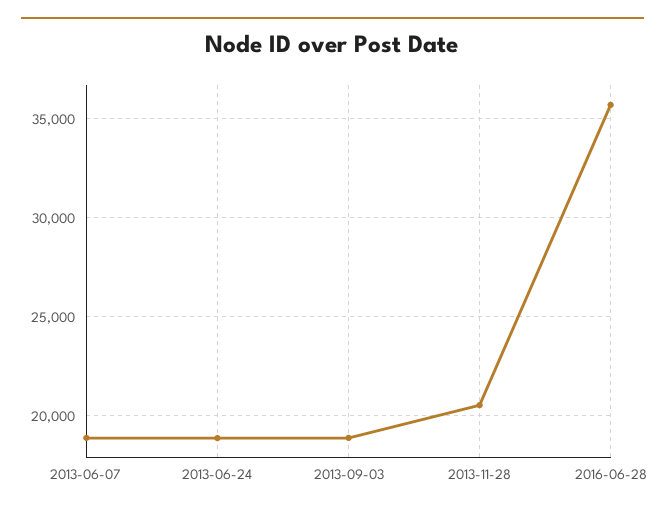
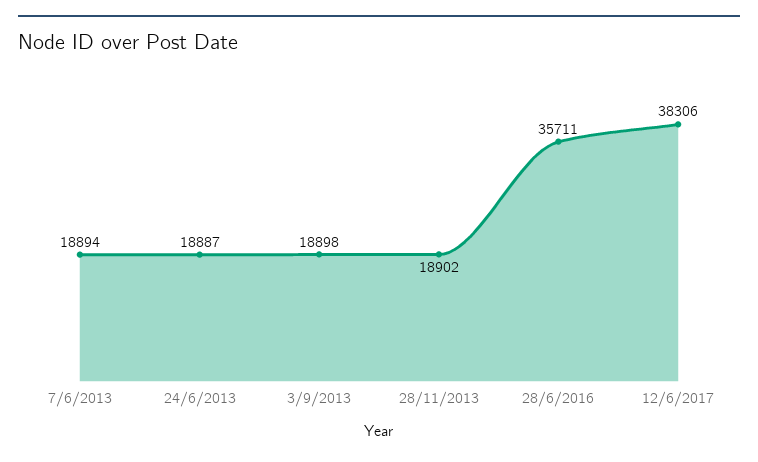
2013-11-28: 20500 -> 18902
12/6/2017: none -> 38306

